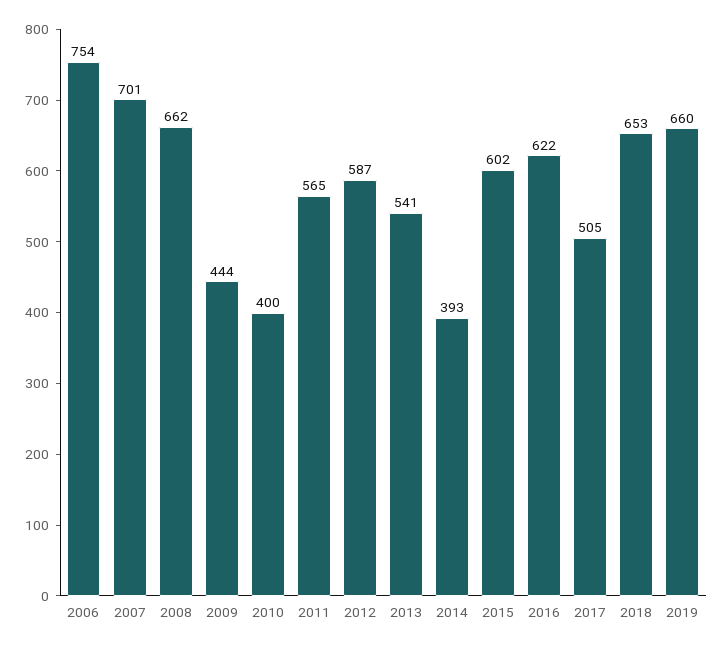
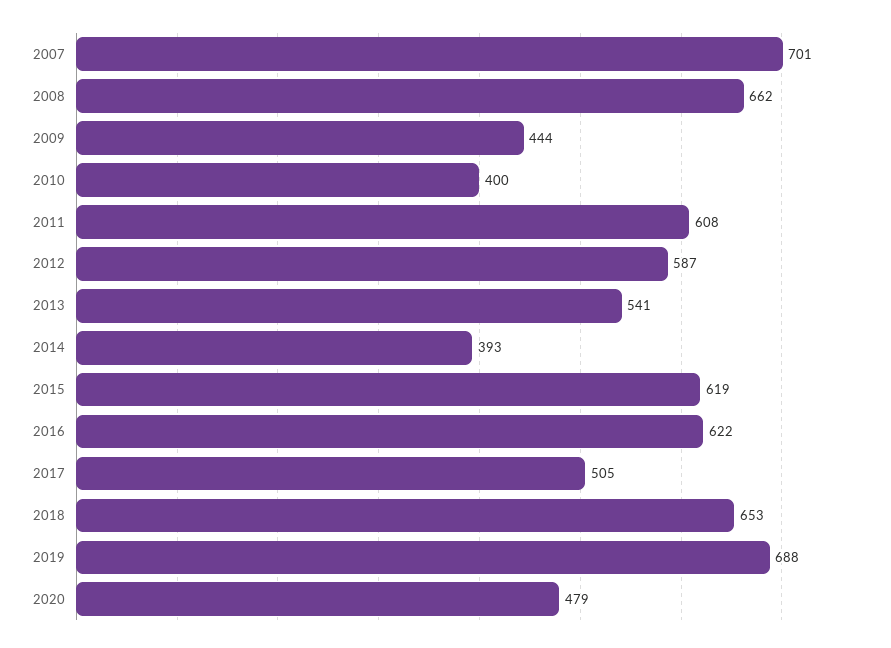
2006: 754 -> none
2011: 565 -> 608
2015: 602 -> 619
2019: 660 -> 688
2020: none -> 479

